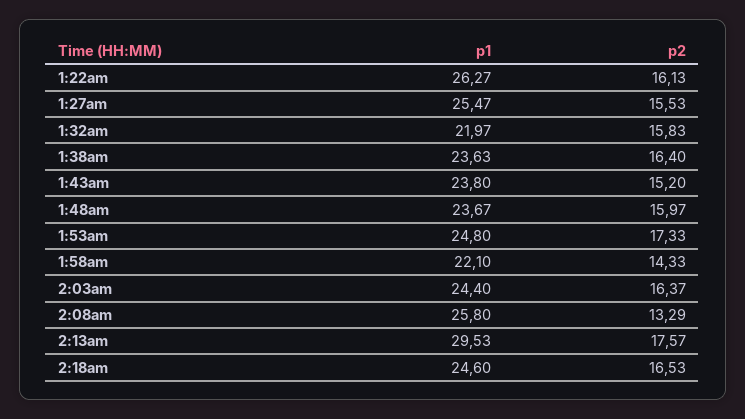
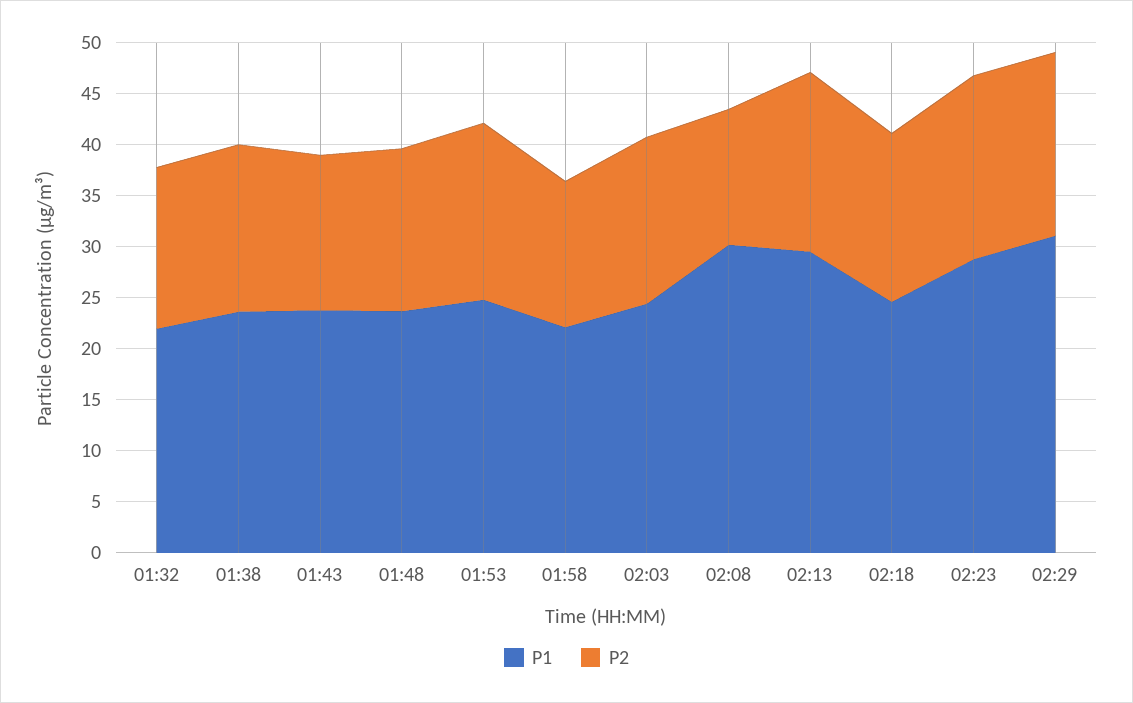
p1, 1:22am: 26.27 -> none
p2, 1:22am: 16.13 -> none
p1, 1:27am: 25.47 -> none
p2, 1:27am: 15.53 -> none
p1, 2:08am: 25.8 -> 30
p1, 02:23: none -> 29
p2, 02:23: none -> 18
p1, 02:29: none -> 31
p2, 02:29: none -> 18

